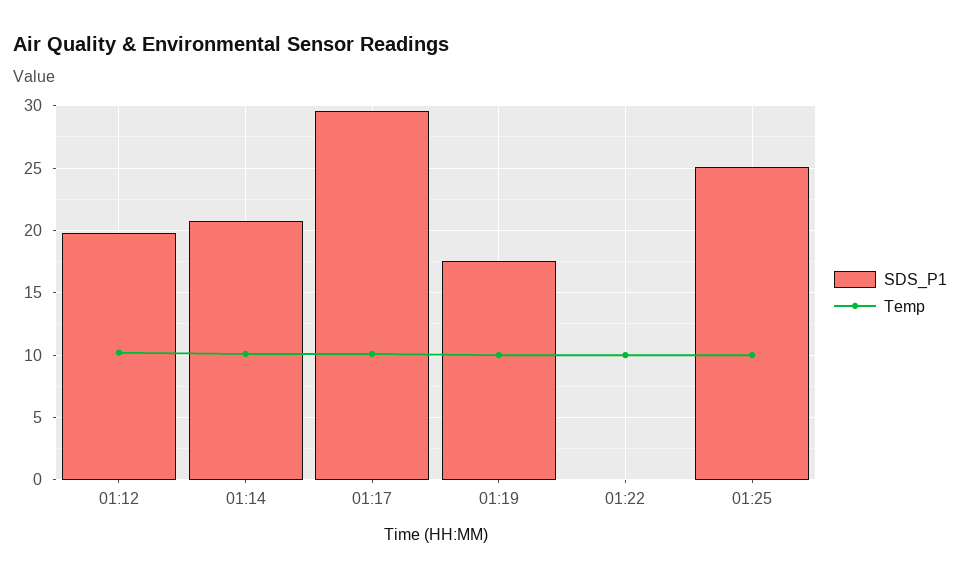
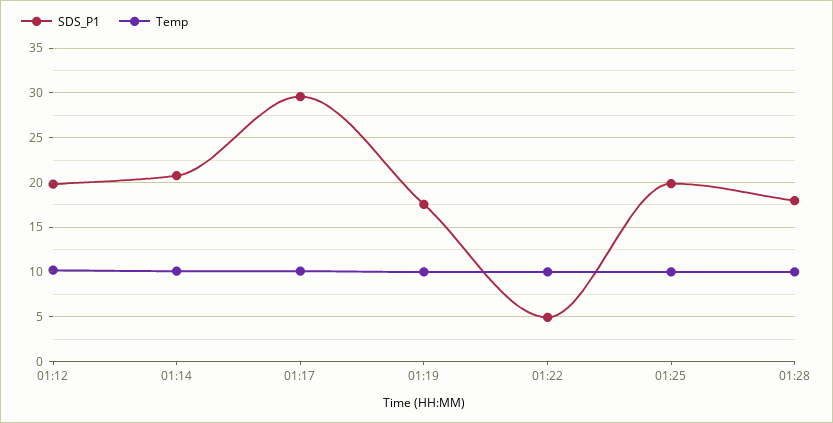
SDS_P1, 01:22: 0 -> 5
SDS_P1, 01:25: 25 -> 20
SDS_P1, 01:28: none -> 18
Temp, 01:28: none -> 10

